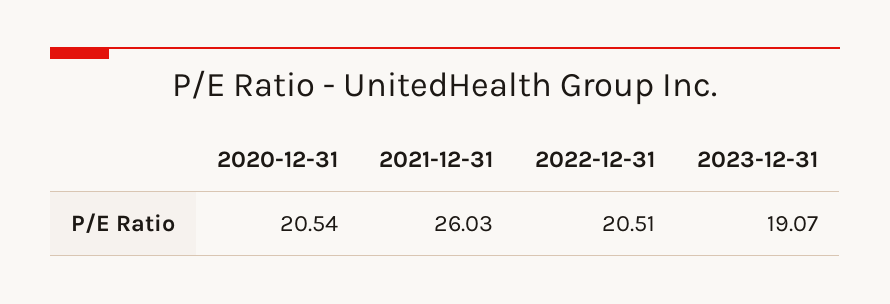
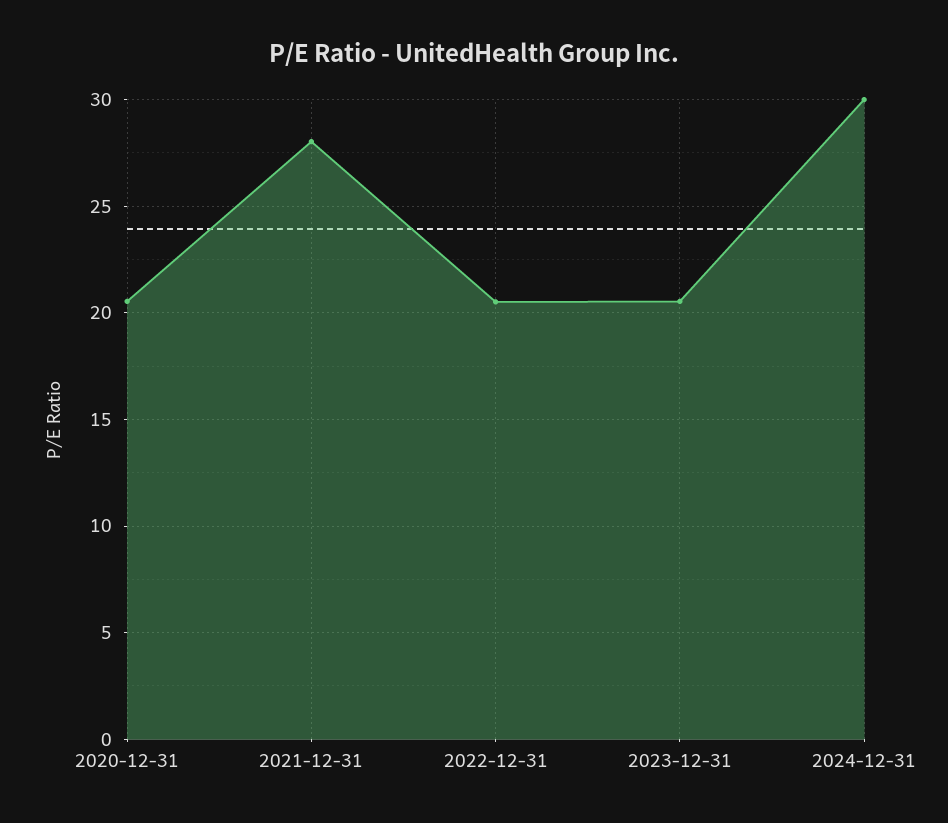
2021-12-31: 26.03 -> 28
2023-12-31: 19.07 -> 20.5
2024-12-31: none -> 30

